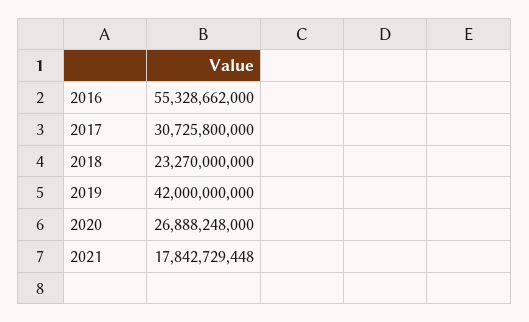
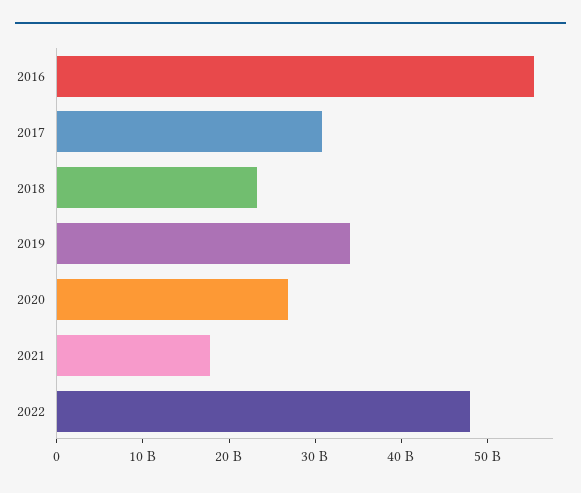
2019: 42000000000 -> 34000000000
2022: none -> 48000000000

